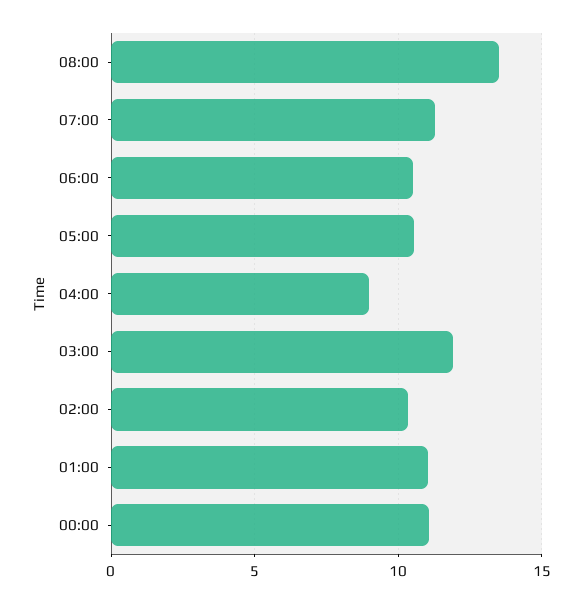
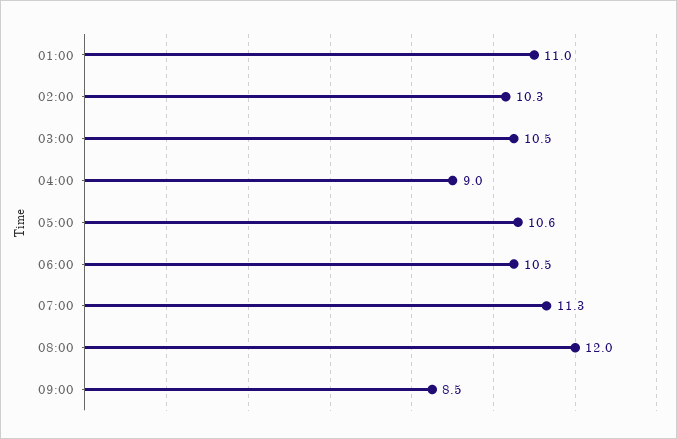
08:00: 13.5 -> 12
03:00: 12 -> 10.5
00:00: 11 -> none
09:00: none -> 8.5

